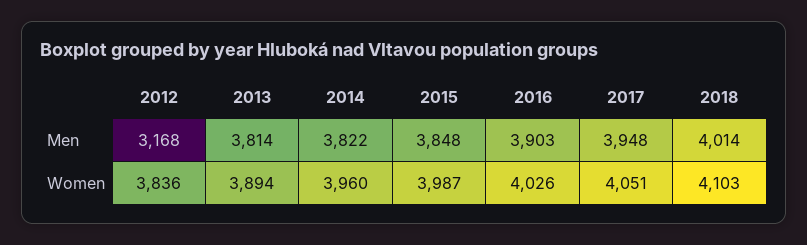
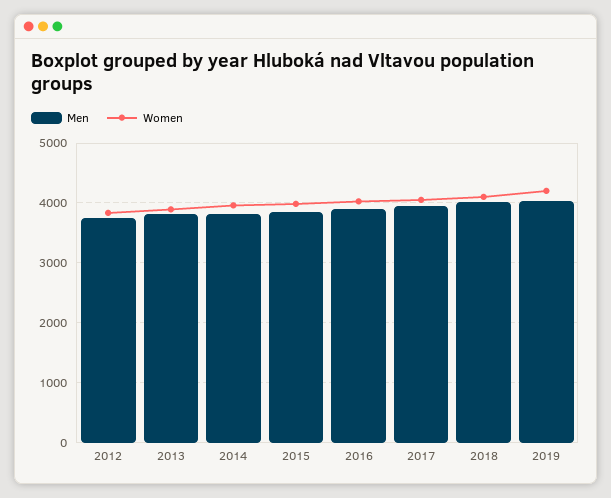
Men, 2012: 3168 -> 3800
Men, 2019: none -> 4000
Women, 2019: none -> 4200

